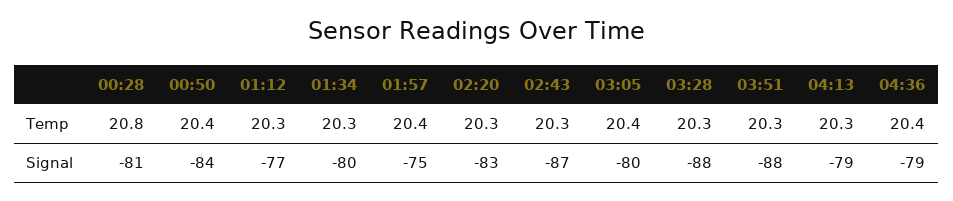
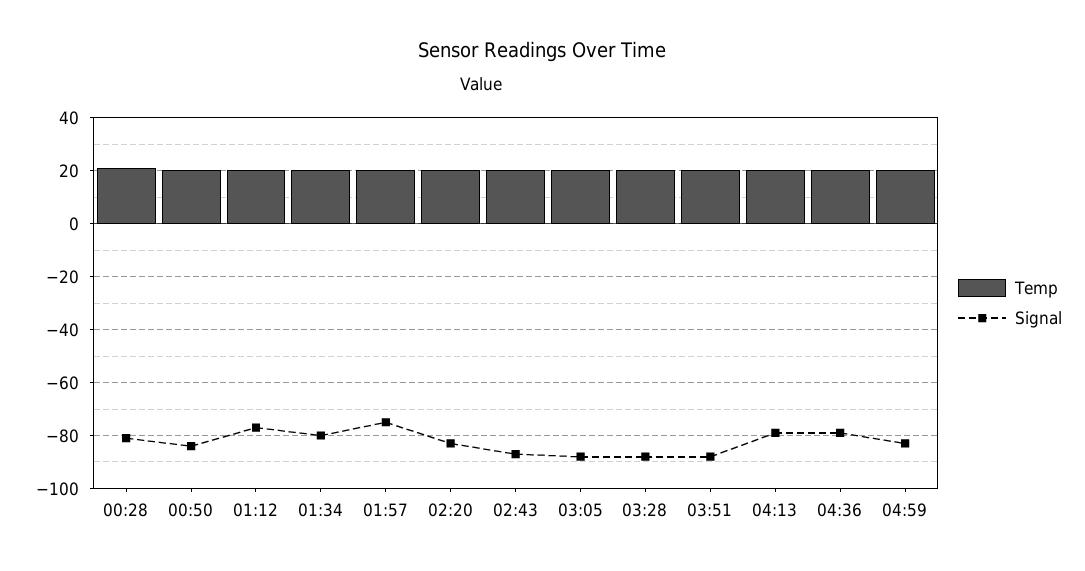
Signal, 03:05: -80 -> -87.5
Temp, 04:59: none -> 20
Signal, 04:59: none -> -82.5

